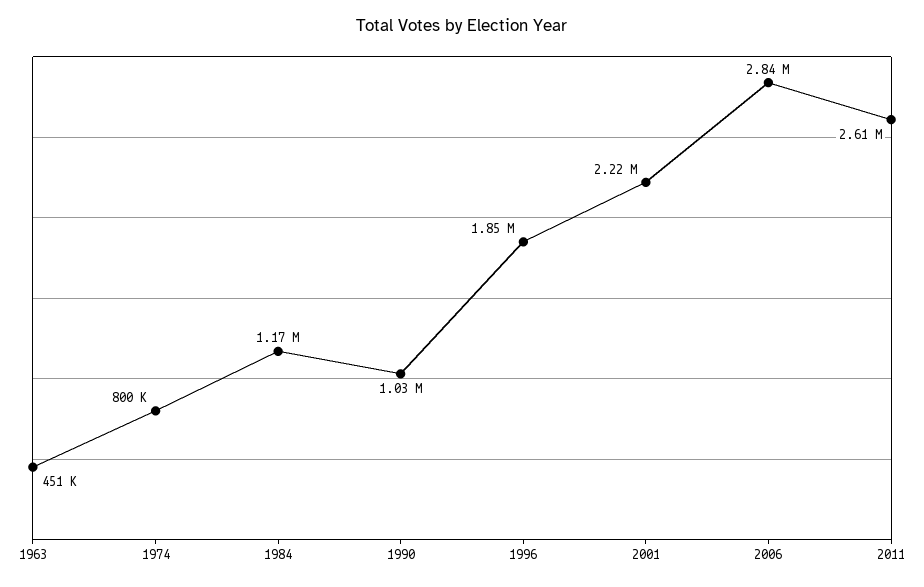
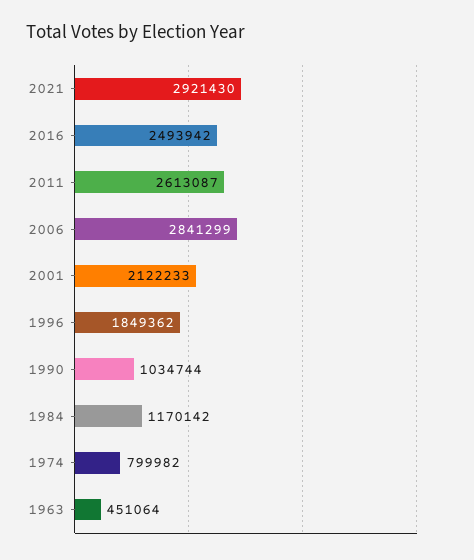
2001: 2220000 -> 2122233
2021: none -> 2921430
2016: none -> 2493942

